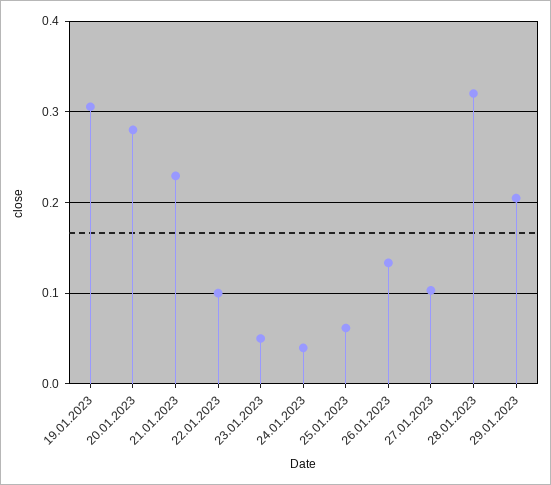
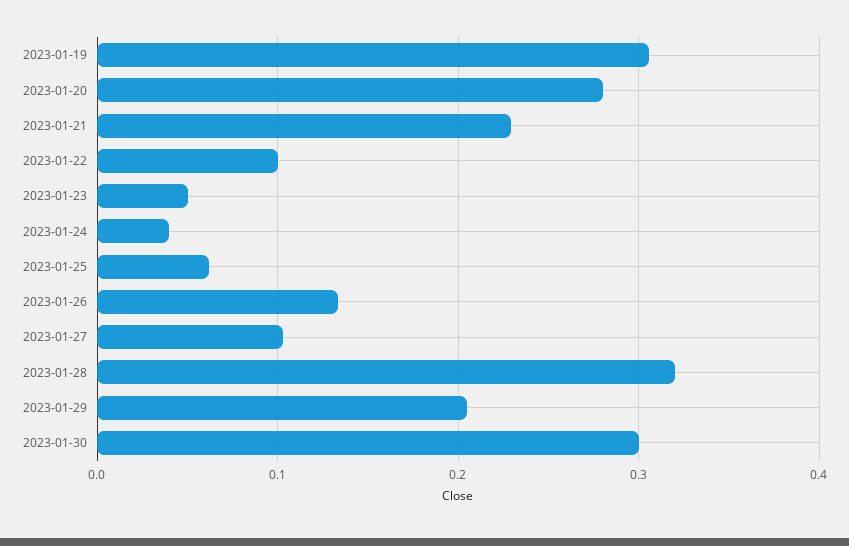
2023-01-30: none -> 0.3

